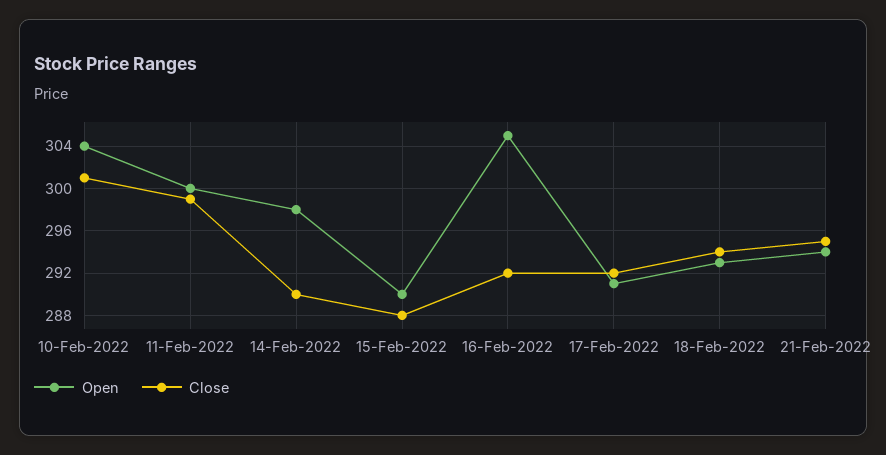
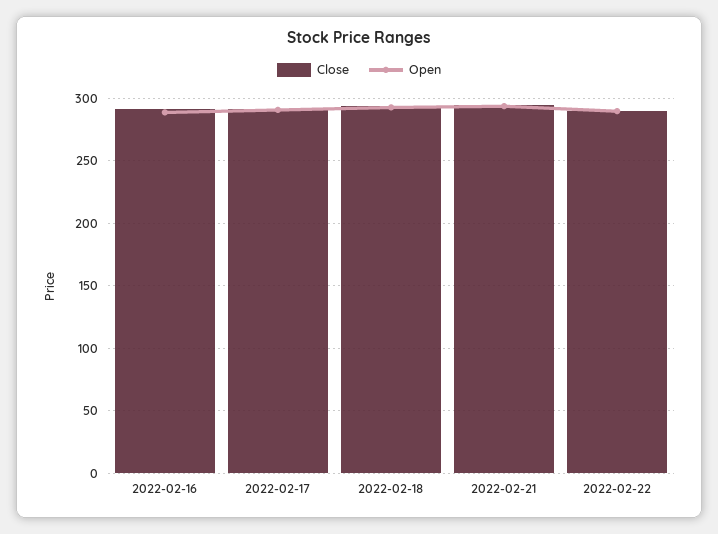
Open, 10-Feb-2022: 304 -> none
Close, 10-Feb-2022: 301 -> none
Open, 11-Feb-2022: 300 -> none
Close, 11-Feb-2022: 299 -> none
Open, 14-Feb-2022: 298 -> none
Close, 14-Feb-2022: 290 -> none
Open, 15-Feb-2022: 290 -> none
Close, 15-Feb-2022: 288 -> none
Open, 16-Feb-2022: 305 -> 290
Close, 2022-02-22: none -> 290
Open, 2022-02-22: none -> 290

